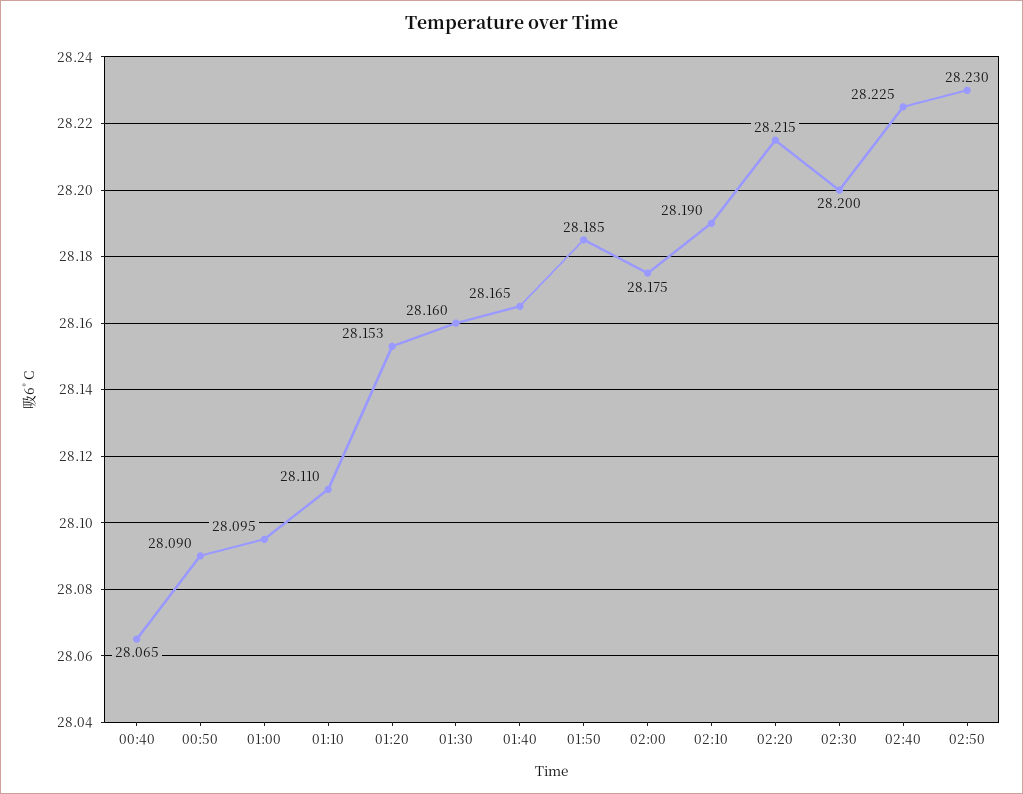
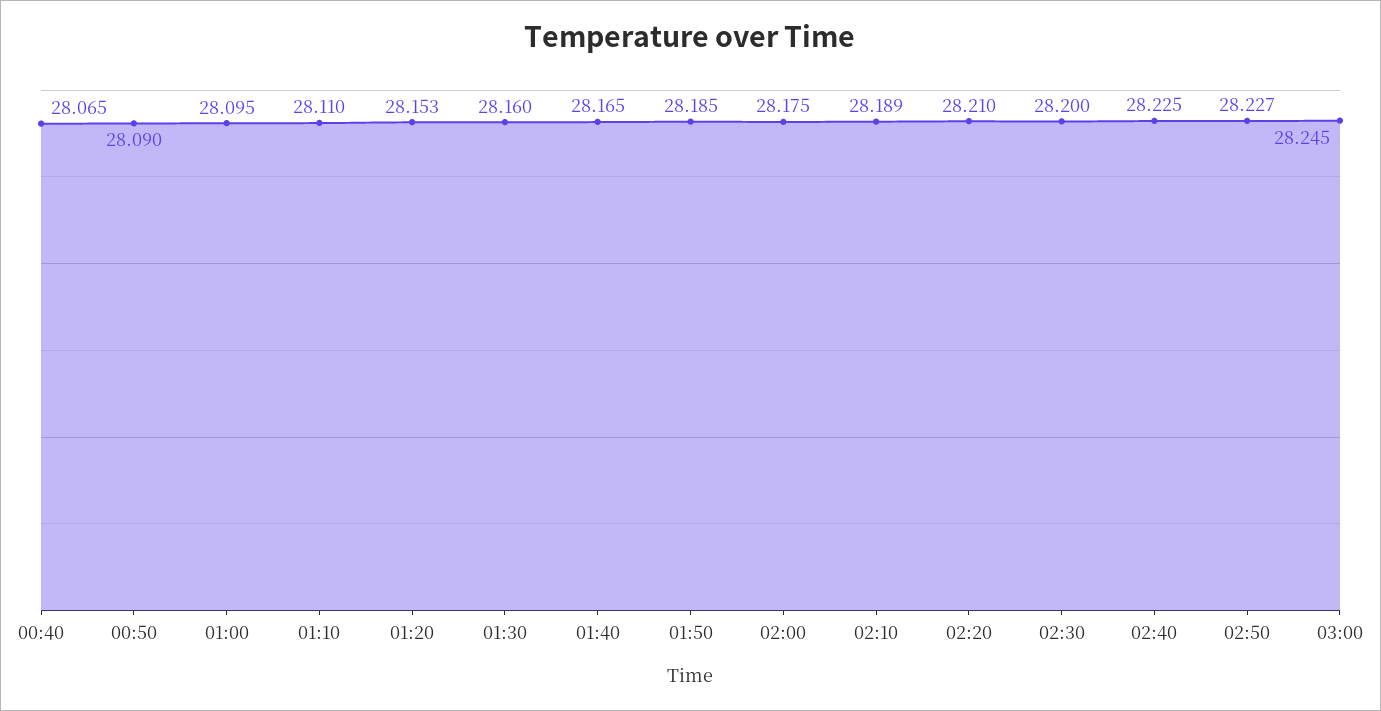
02:10: 28.19 -> 28.189
02:20: 28.215 -> 28.21
02:50: 28.23 -> 28.227
03:00: none -> 28.245

